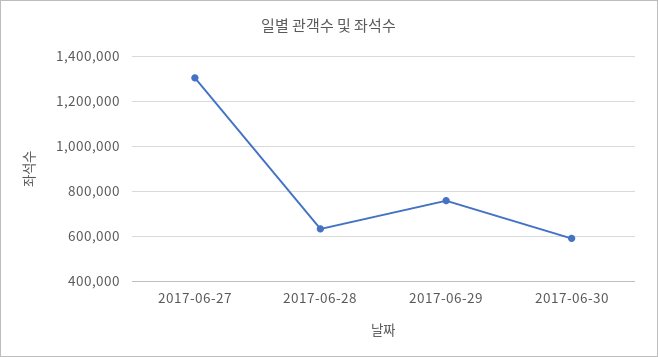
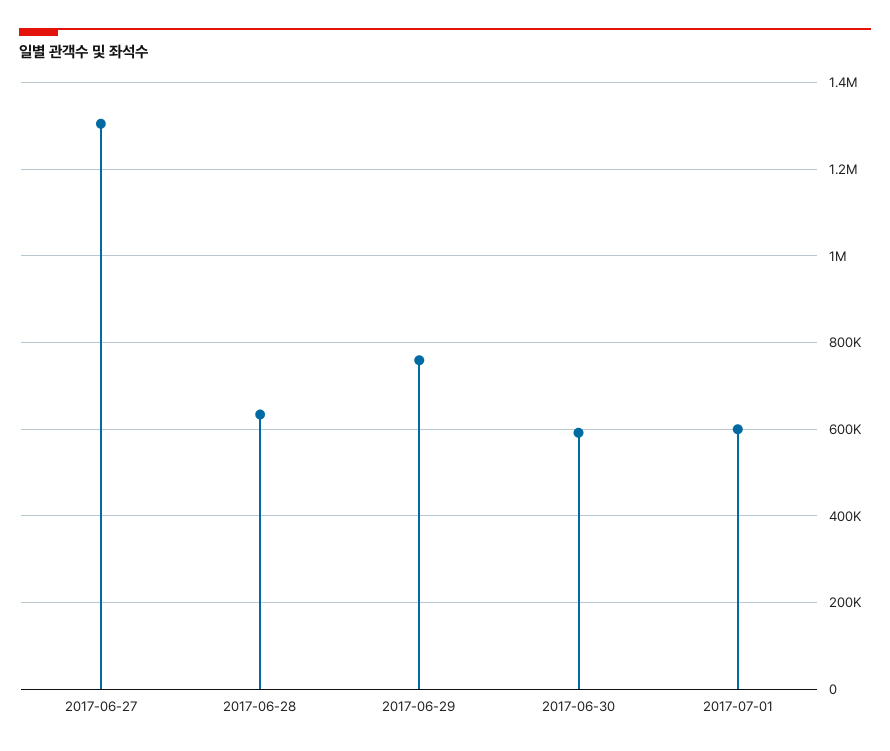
2017-07-01: none -> 600000

